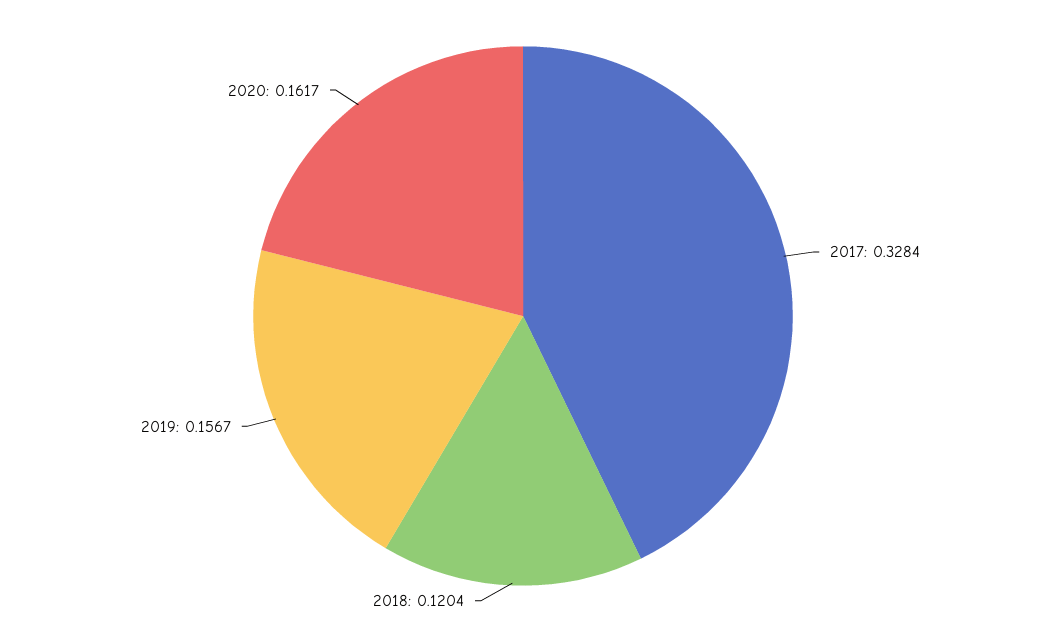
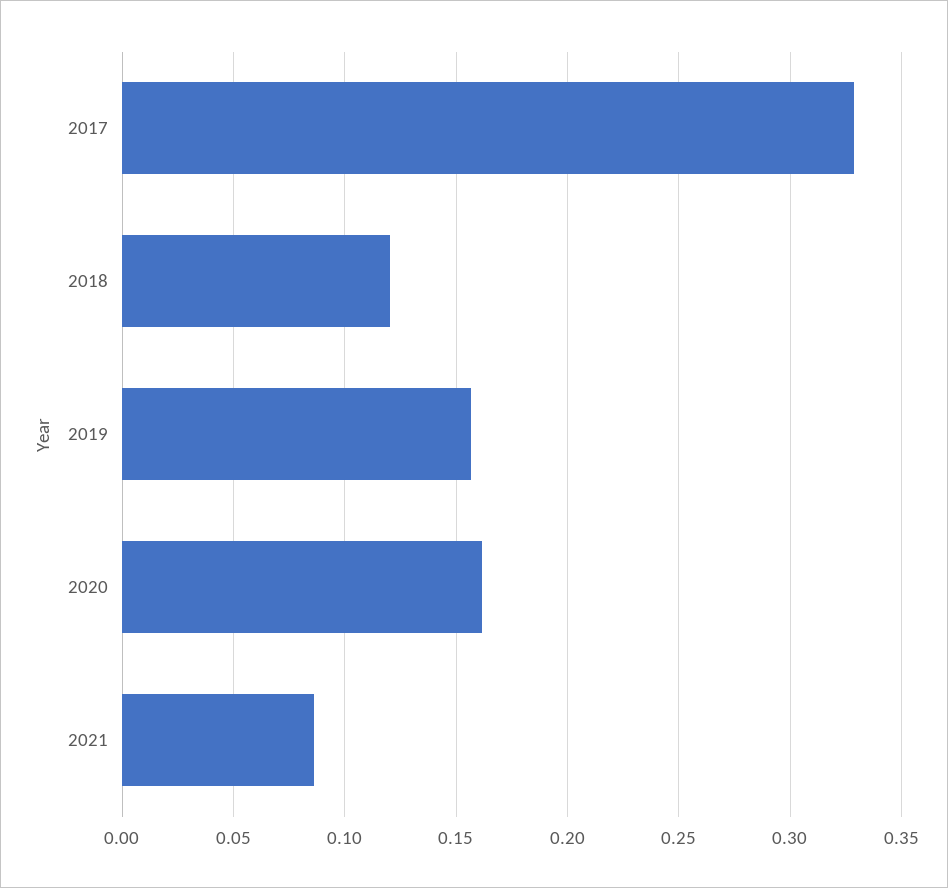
2021: none -> 0.085

